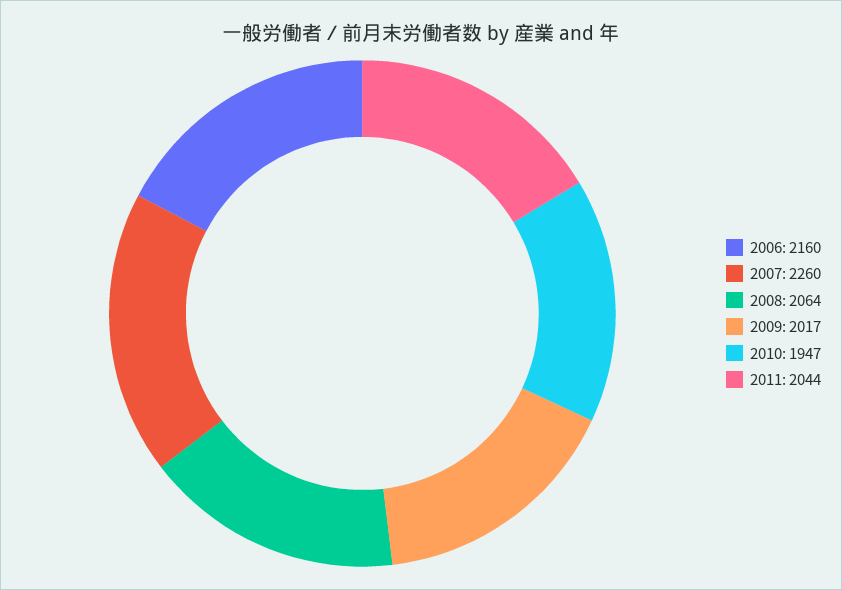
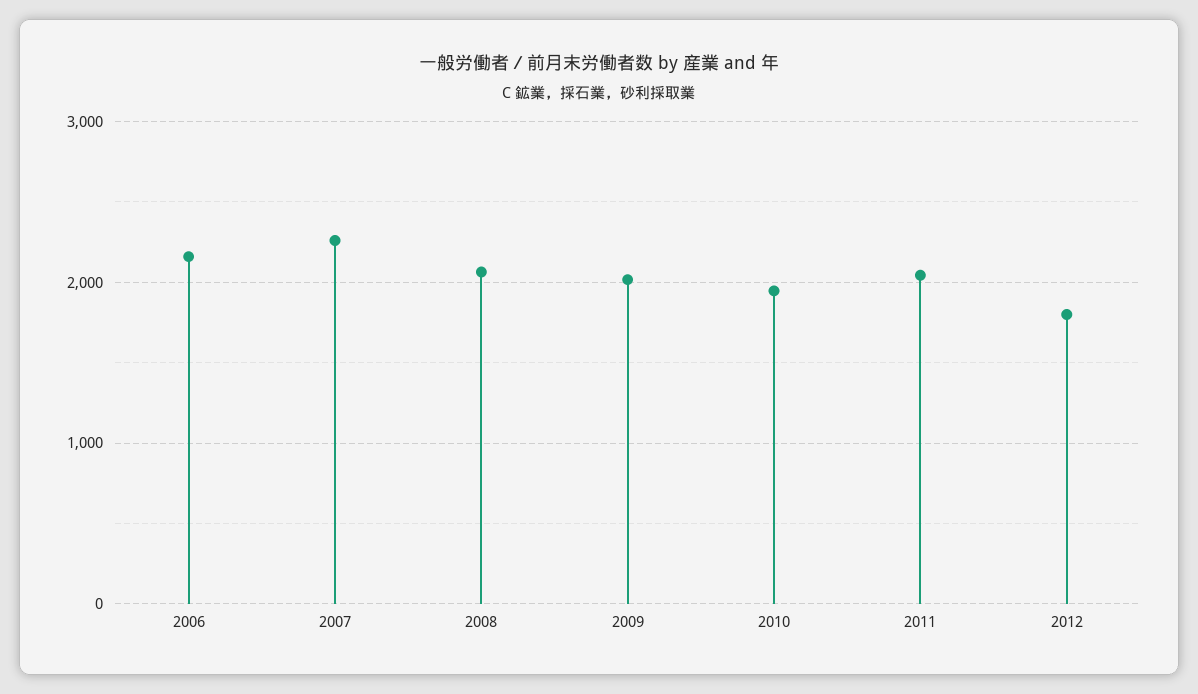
2012: none -> 1800

